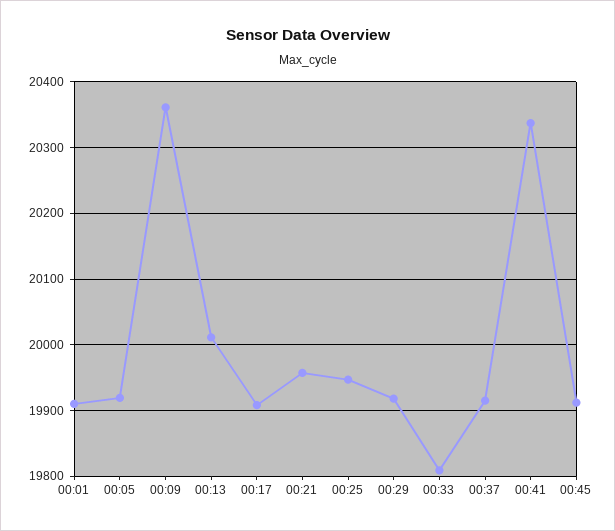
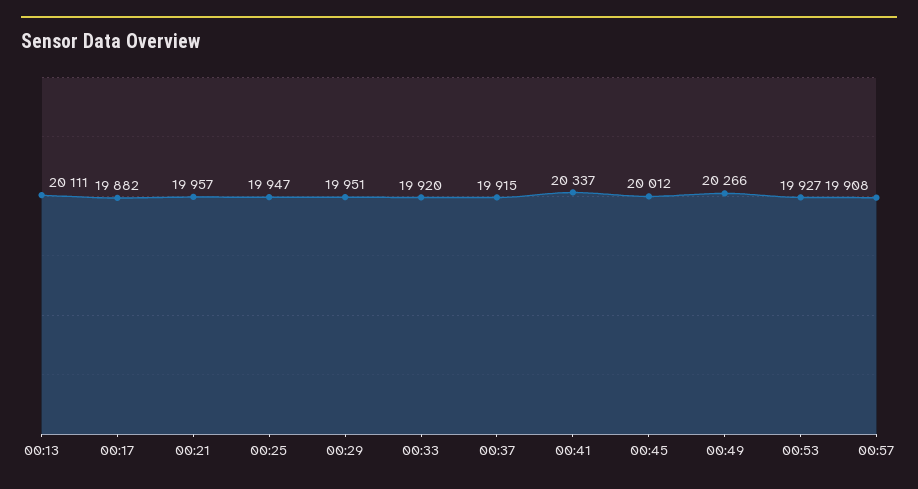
00:01: 19910 -> none
00:05: 19920 -> none
00:09: 20360 -> none
00:13: 20010 -> 20111
00:17: 19910 -> 19882
00:29: 19920 -> 19951
00:33: 19810 -> 19920
00:45: 19910 -> 20012
00:49: none -> 20266
00:53: none -> 19927
00:57: none -> 19908

